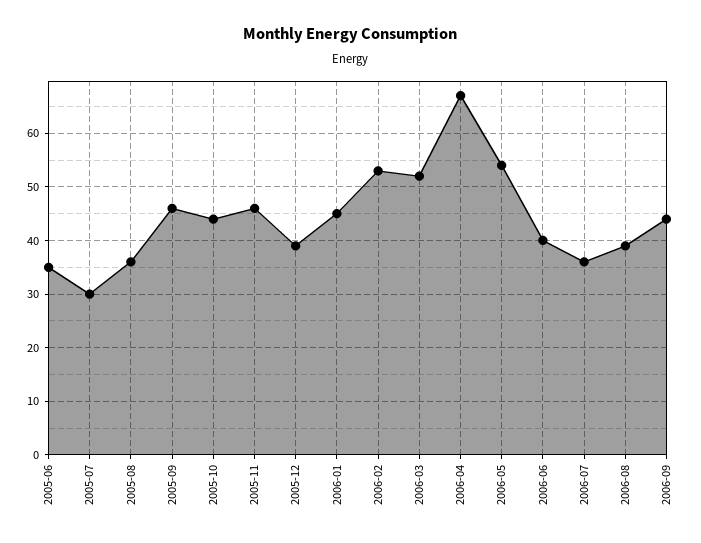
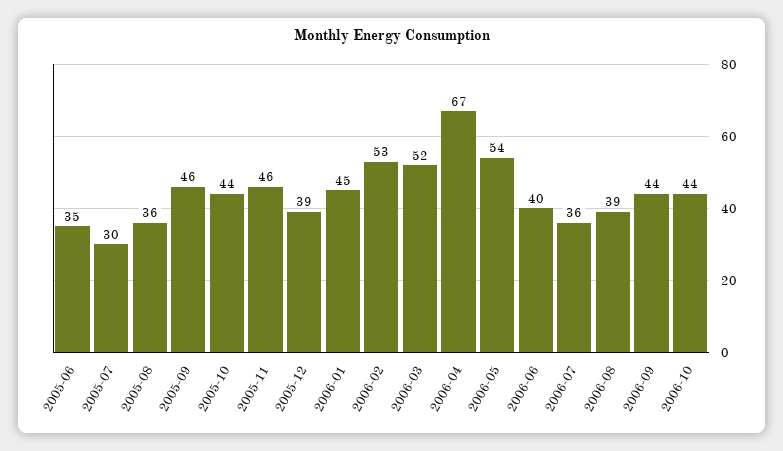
2006-10: none -> 44

